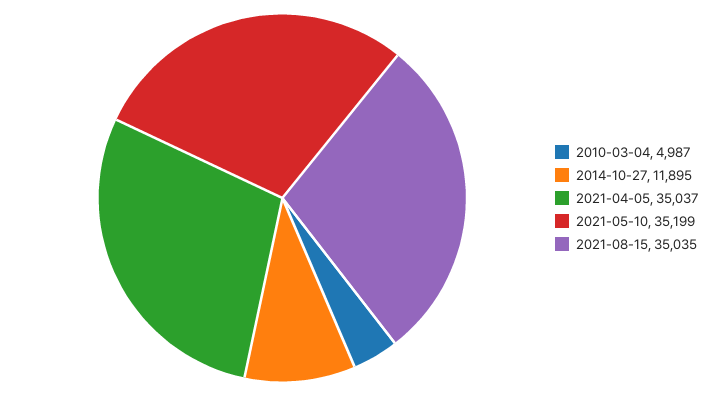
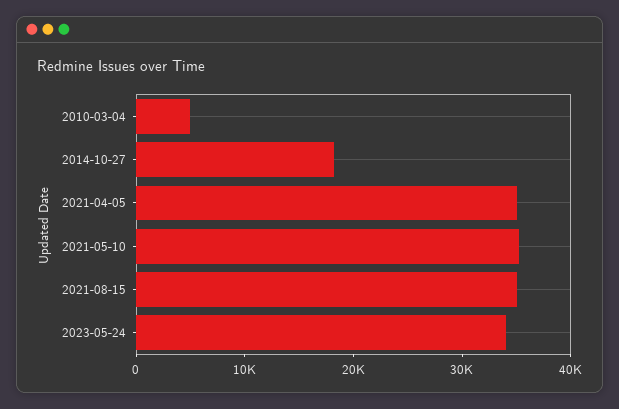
2014-10-27: 11895 -> 18000
2023-05-24: none -> 34000

